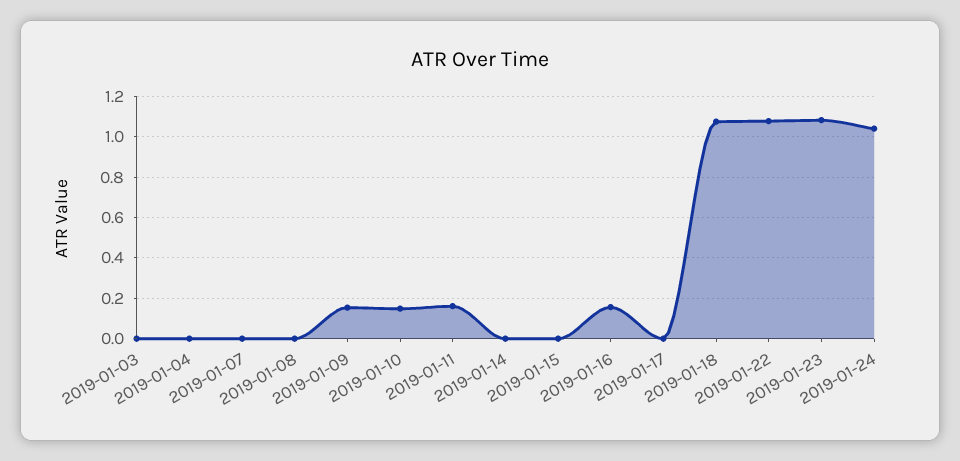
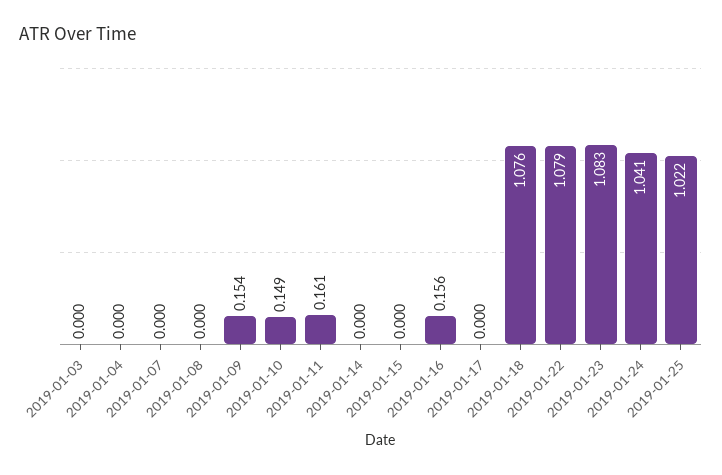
2019-01-25: none -> 1.022

